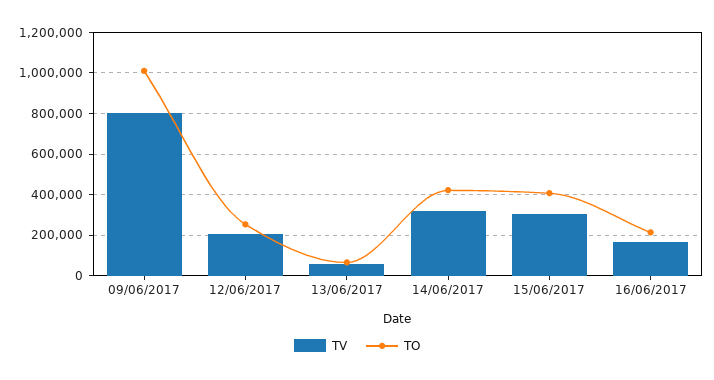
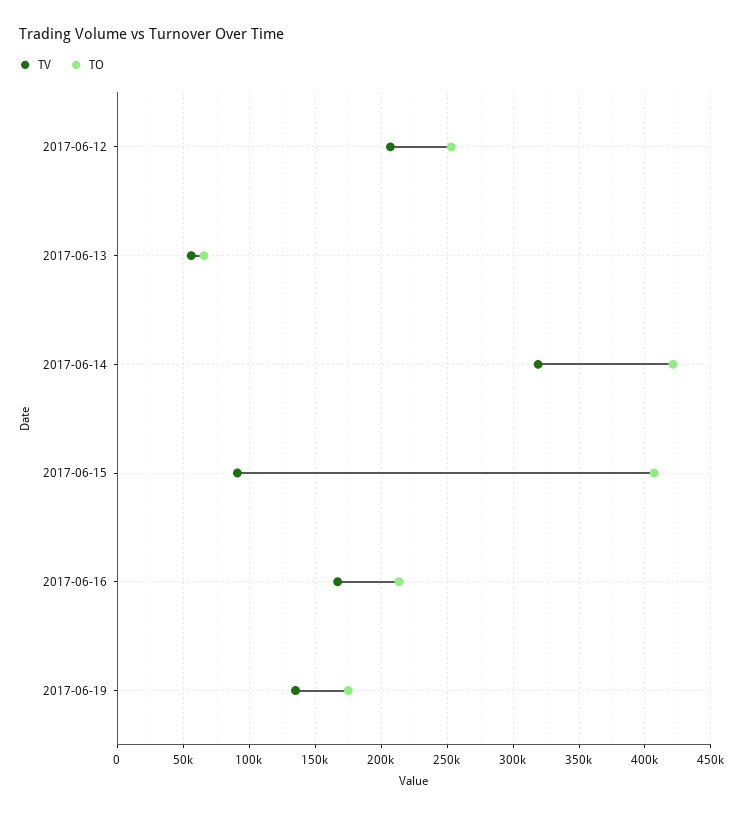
TV, 09/06/2017: 800000 -> none
TO, 09/06/2017: 1000000 -> none
TV, 15/06/2017: 300000 -> 90000
TV, 2017-06-19: none -> 135000
TO, 2017-06-19: none -> 175000

